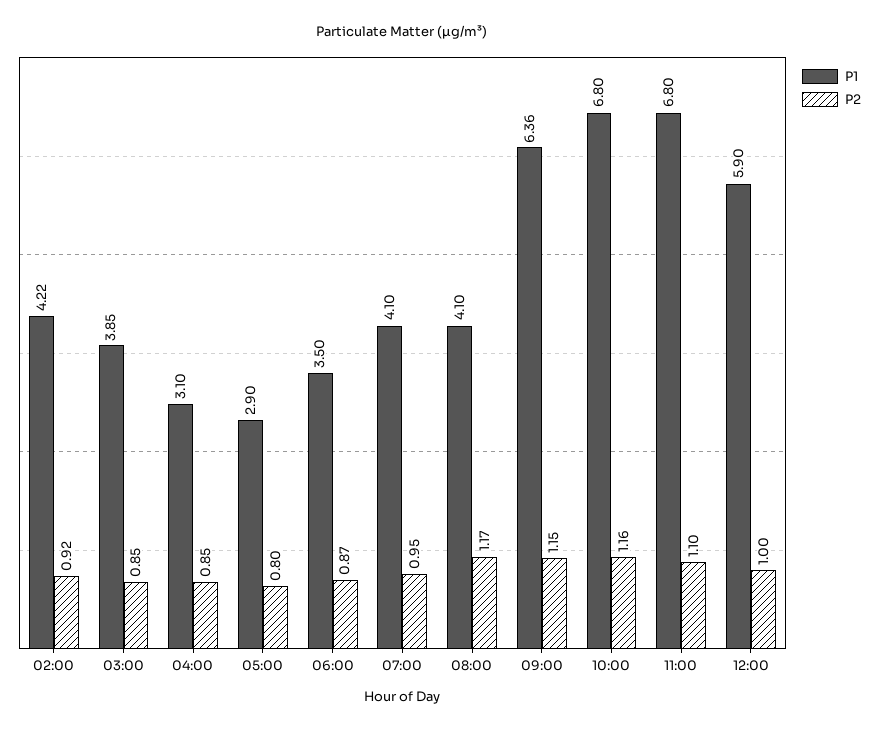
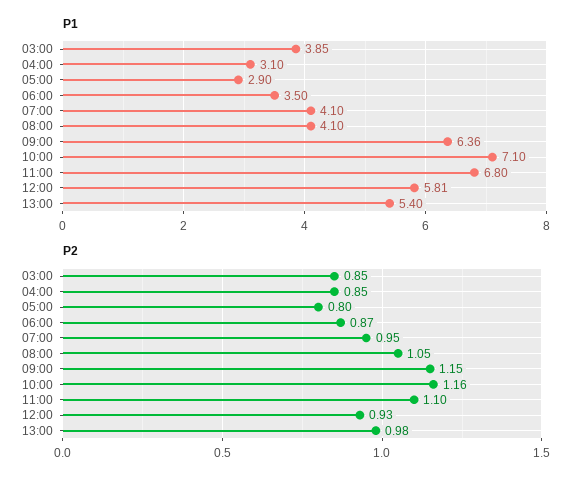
P1, 02:00: 4.22 -> none
P2, 02:00: 0.92 -> none
P2, 08:00: 1.17 -> 1.05
P1, 10:00: 6.8 -> 7.1
P1, 12:00: 5.9 -> 5.81
P2, 12:00: 1 -> 0.93
P1, 13:00: none -> 5.4
P2, 13:00: none -> 0.98

